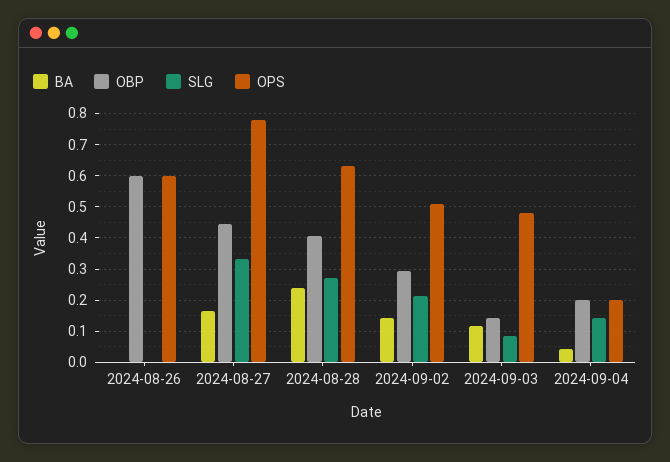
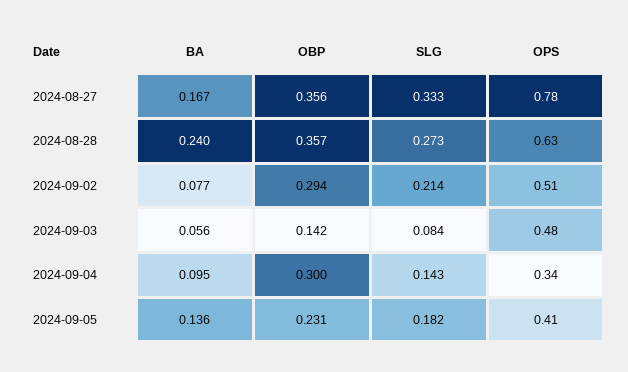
BA, 2024-08-26: 0 -> none
OBP, 2024-08-26: 0.6 -> none
SLG, 2024-08-26: 0 -> none
OPS, 2024-08-26: 0.6 -> none
OBP, 2024-08-27: 0.44 -> 0.356
OBP, 2024-08-28: 0.4 -> 0.357
BA, 2024-09-02: 0.14 -> 0.077
BA, 2024-09-03: 0.12 -> 0.056
BA, 2024-09-04: 0.04 -> 0.095
OBP, 2024-09-04: 0.2 -> 0.3
OPS, 2024-09-04: 0.2 -> 0.34
BA, 2024-09-05: none -> 0.136
OBP, 2024-09-05: none -> 0.231
SLG, 2024-09-05: none -> 0.182
OPS, 2024-09-05: none -> 0.41

